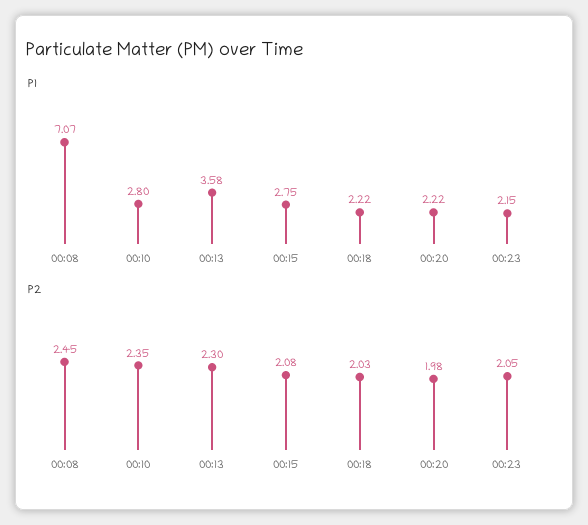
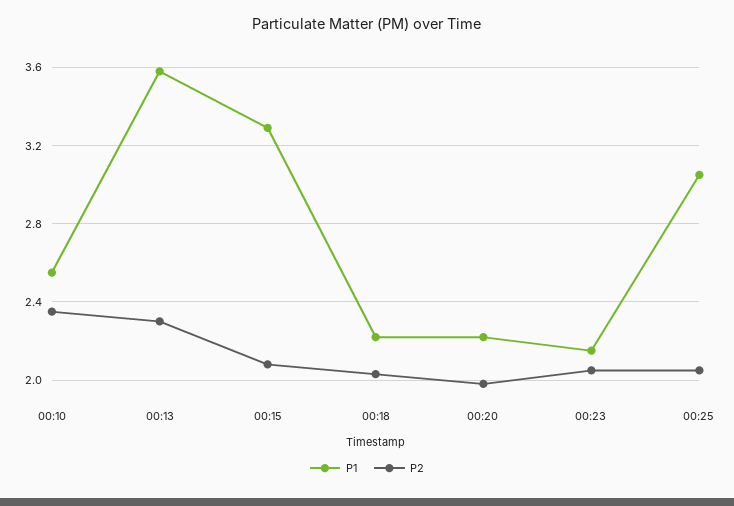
P1, 00:08: 7.07 -> none
P1, 00:10: 2.8 -> 2.55
P1, 00:15: 2.75 -> 3.3
P2, 00:08: 2.45 -> none
P1, 00:25: none -> 3.05
P2, 00:25: none -> 2.05

